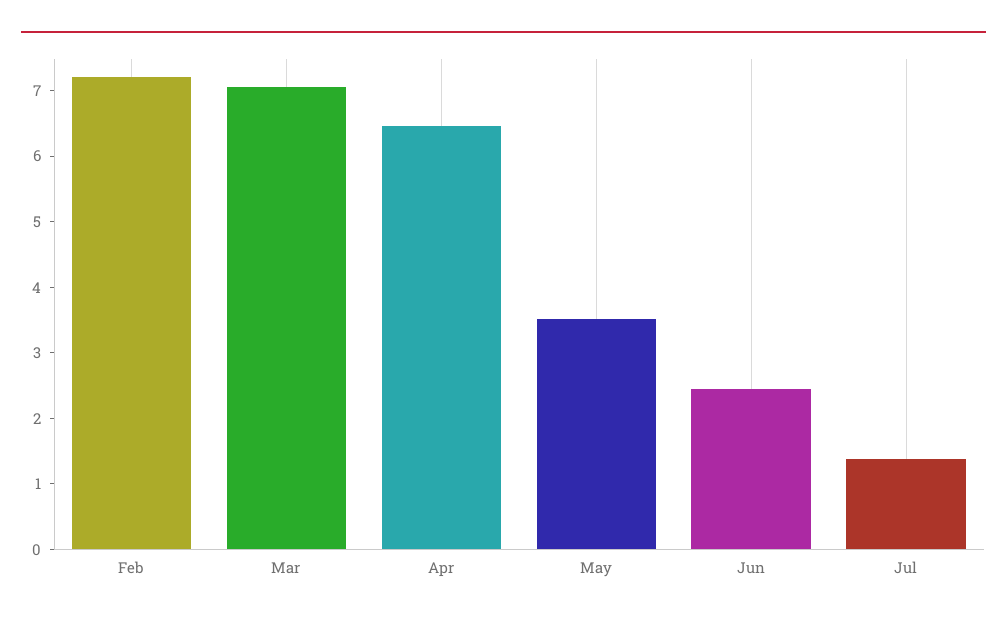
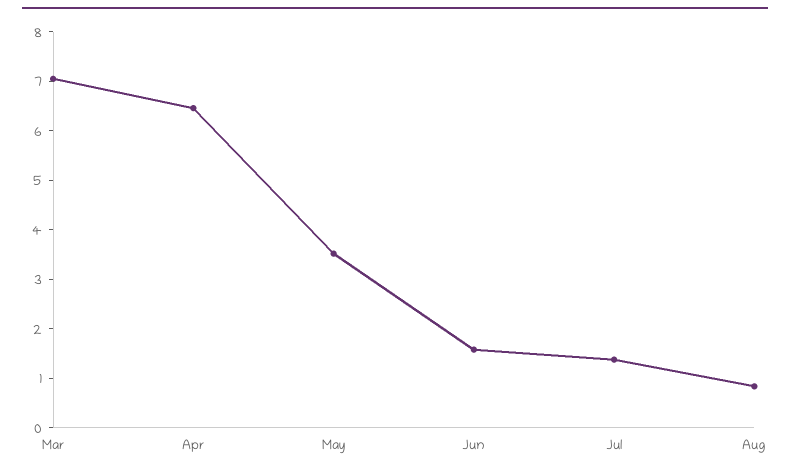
Feb: 7.2 -> none
Jun: 2.4 -> 1.6
Aug: none -> 0.8

